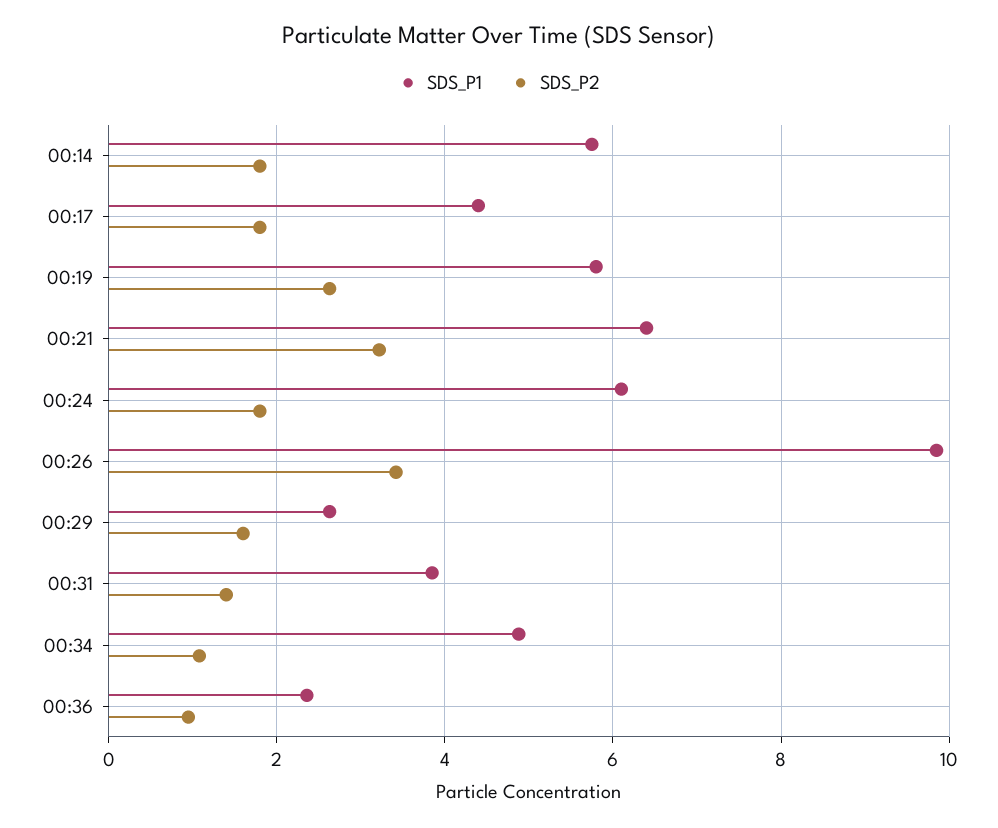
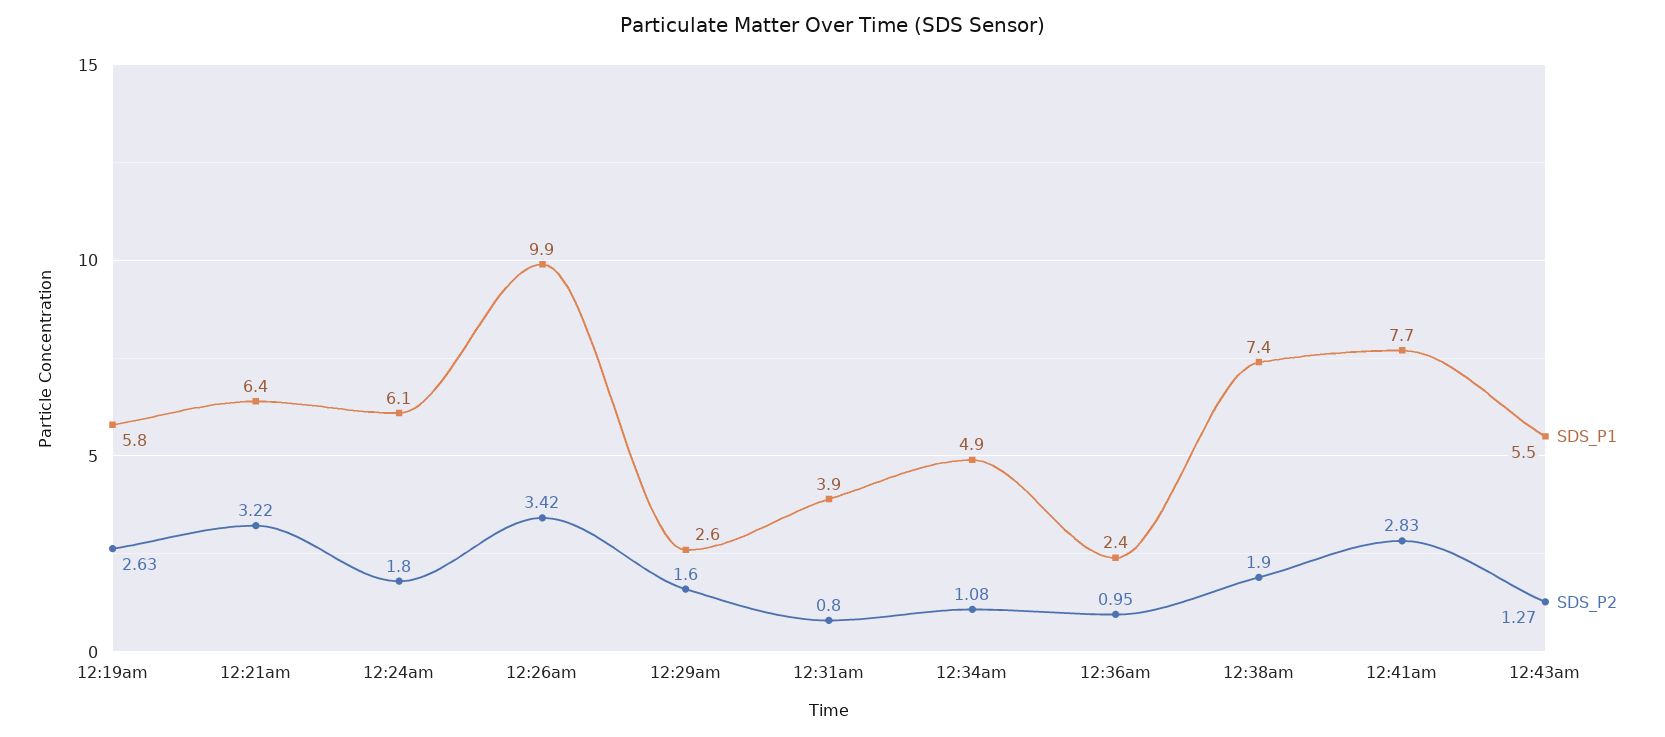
SDS_P1, 00:14: 5.8 -> none
SDS_P2, 00:14: 1.8 -> none
SDS_P1, 00:17: 4.4 -> none
SDS_P2, 00:17: 1.8 -> none
SDS_P2, 00:31: 1.4 -> 0.8
SDS_P1, 12:38am: none -> 7.4
SDS_P2, 12:38am: none -> 1.9
SDS_P1, 12:41am: none -> 7.7
SDS_P2, 12:41am: none -> 2.83
SDS_P1, 12:43am: none -> 5.5
SDS_P2, 12:43am: none -> 1.27

